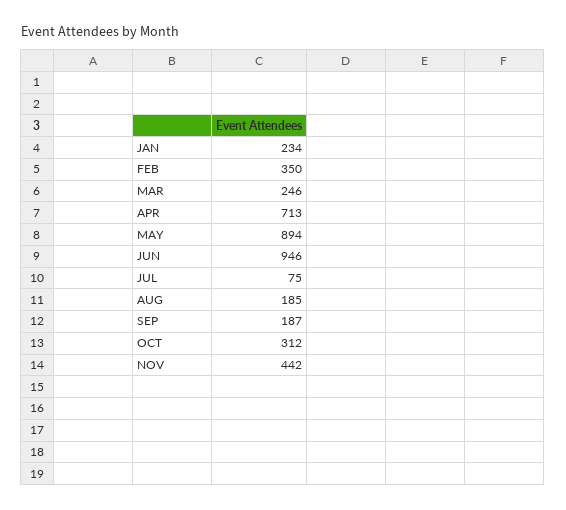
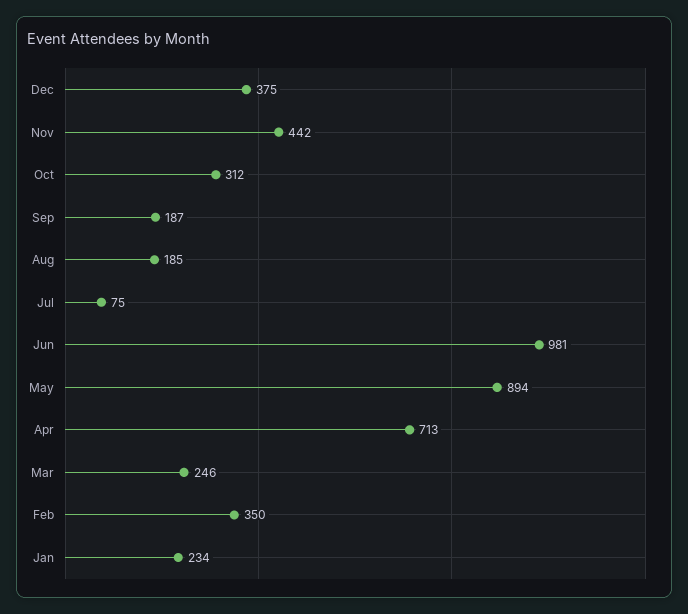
JUN: 946 -> 981
Dec: none -> 375

